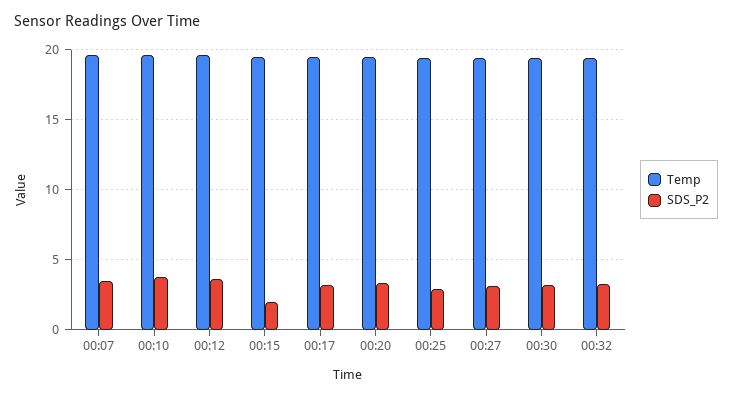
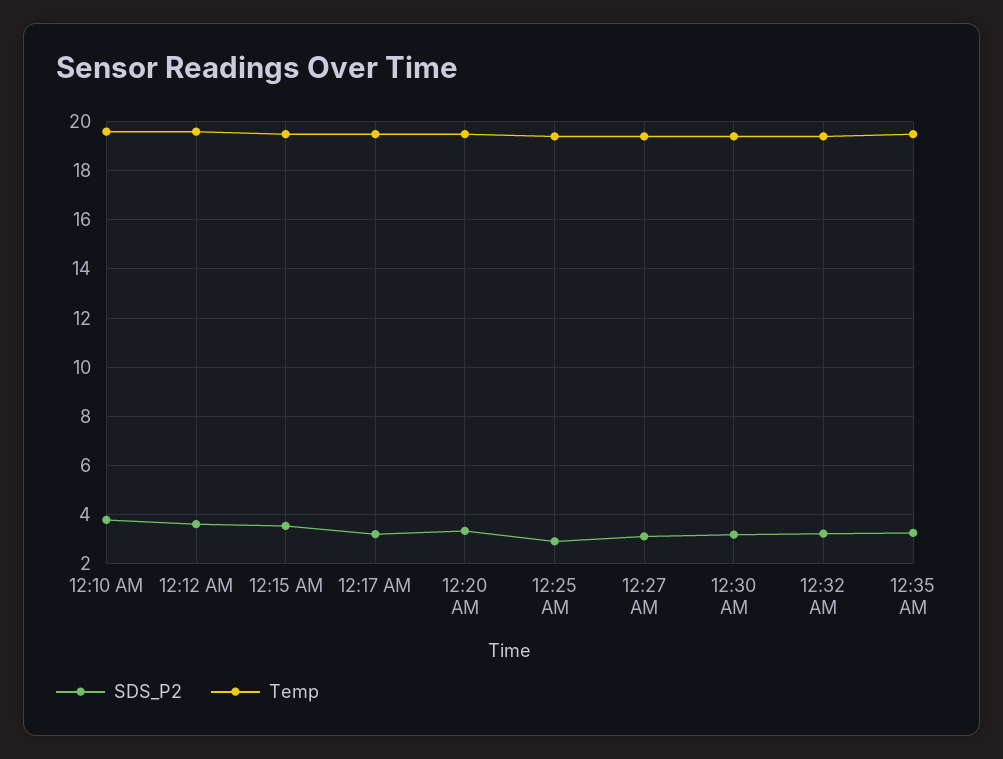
Temp, 00:07: 19.5 -> none
SDS_P2, 00:07: 3.5 -> none
SDS_P2, 00:15: 2 -> 3.5
SDS_P2, 12:35 AM: none -> 3.25
Temp, 12:35 AM: none -> 19.5

